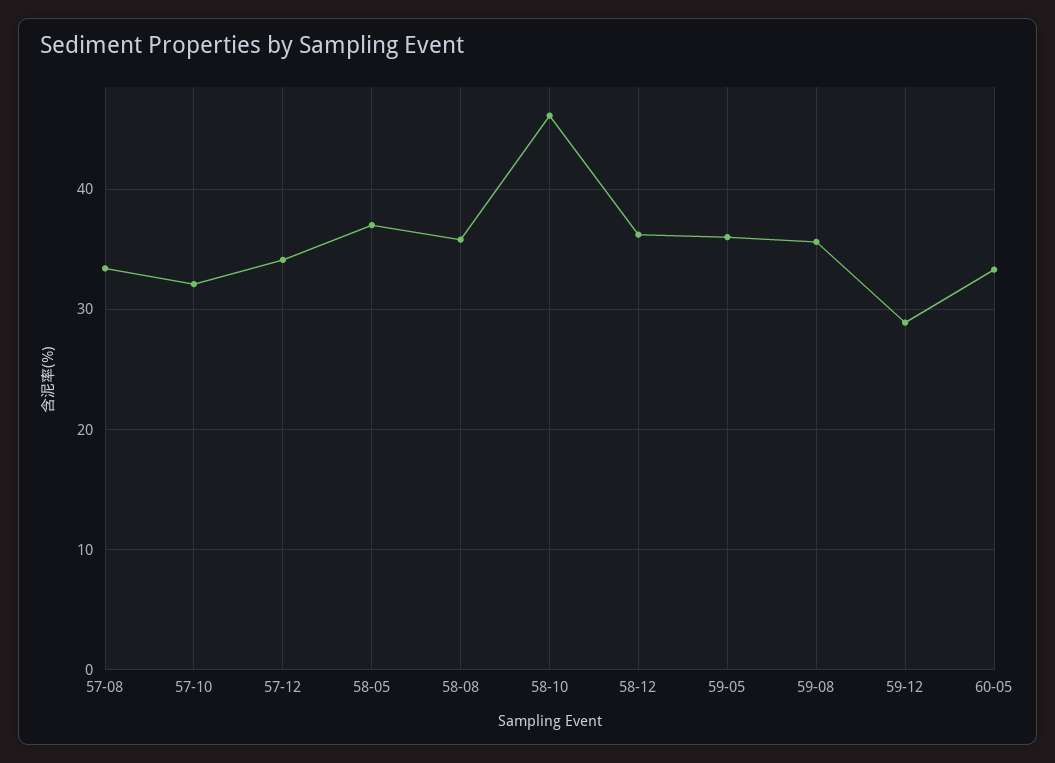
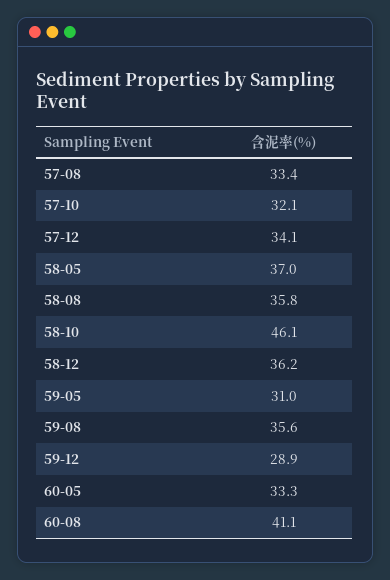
59-05: 36 -> 31
60-08: none -> 41.1

